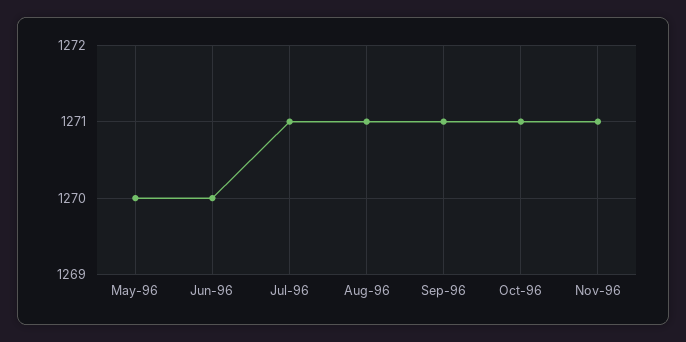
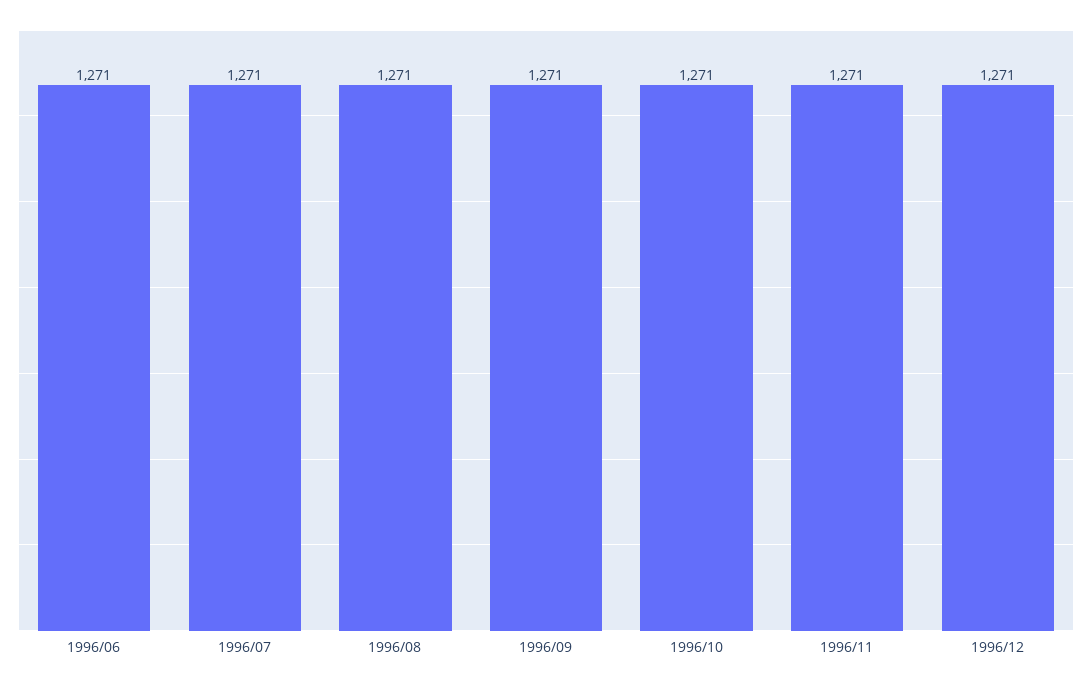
May-96: 1270 -> none
Jun-96: 1270 -> 1271
1996/12: none -> 1271

